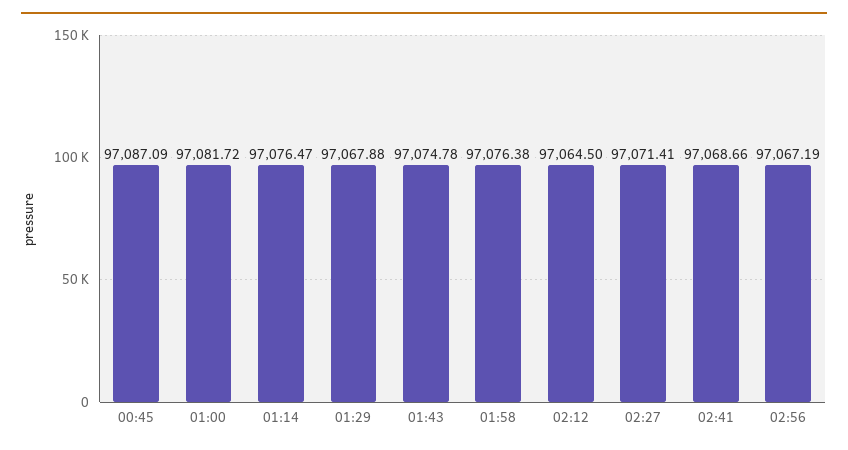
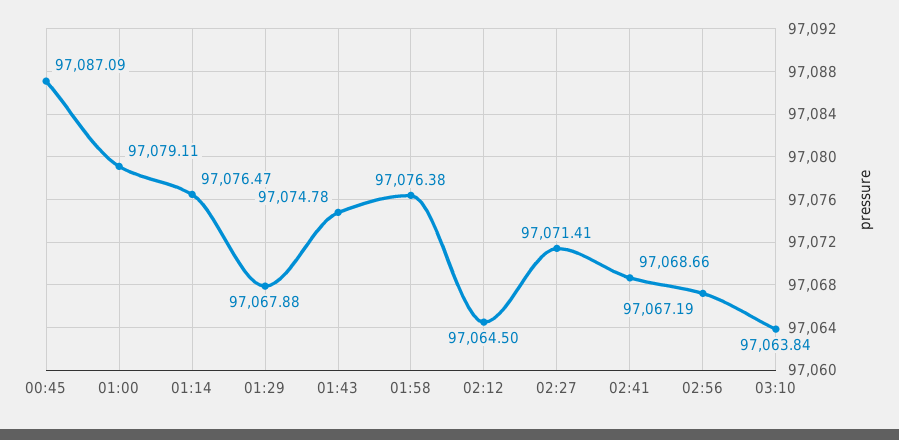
01:00: 97081.72 -> 97079.11
03:10: none -> 97063.84

